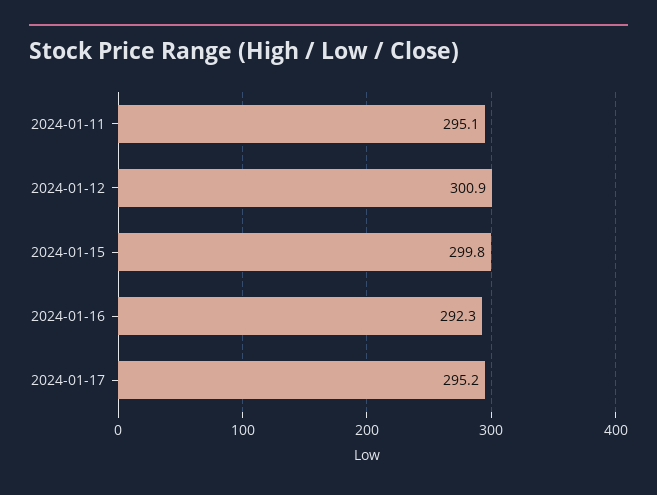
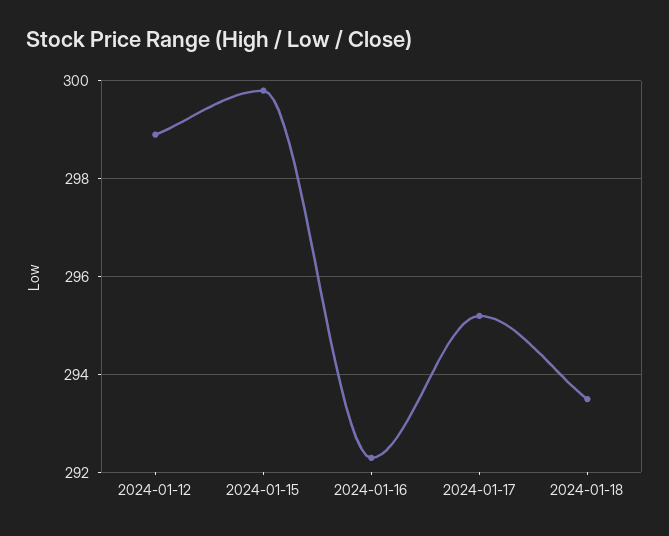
2024-01-11: 295.1 -> none
2024-01-12: 300.9 -> 299
2024-01-18: none -> 293.5

